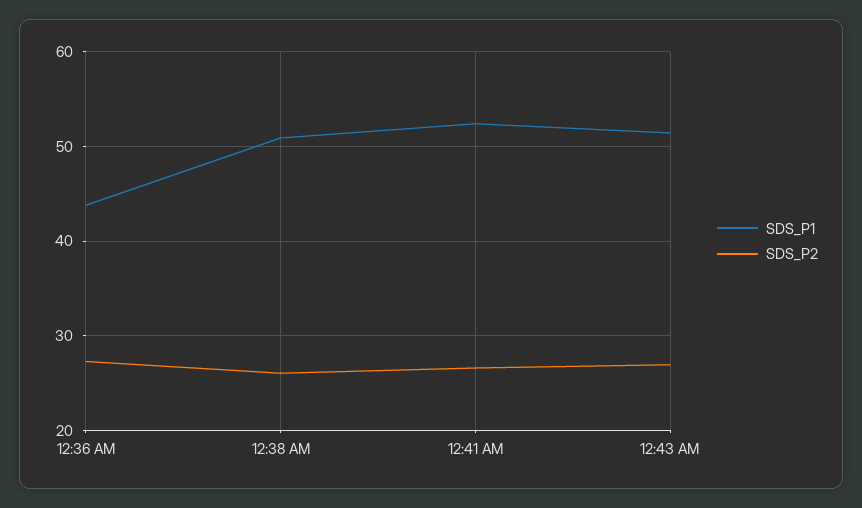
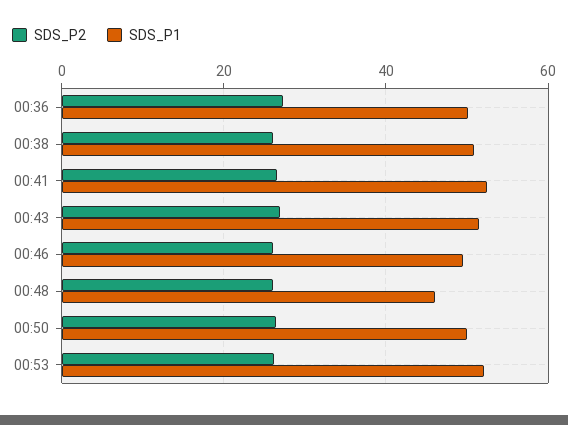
SDS_P1, 12:36 AM: 44 -> 50
SDS_P2, 00:46: none -> 26
SDS_P1, 00:46: none -> 50
SDS_P2, 00:48: none -> 26
SDS_P1, 00:48: none -> 46
SDS_P2, 00:50: none -> 26
SDS_P1, 00:50: none -> 50
SDS_P2, 00:53: none -> 26
SDS_P1, 00:53: none -> 52

